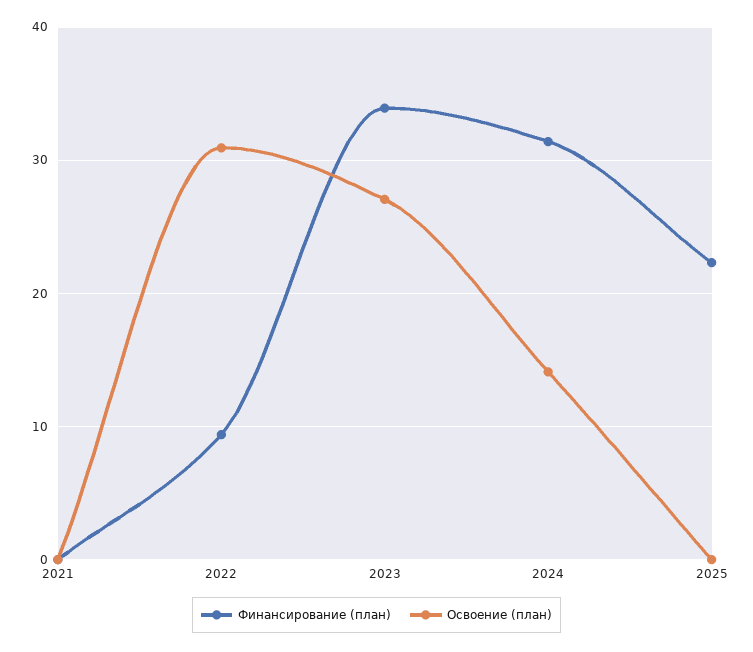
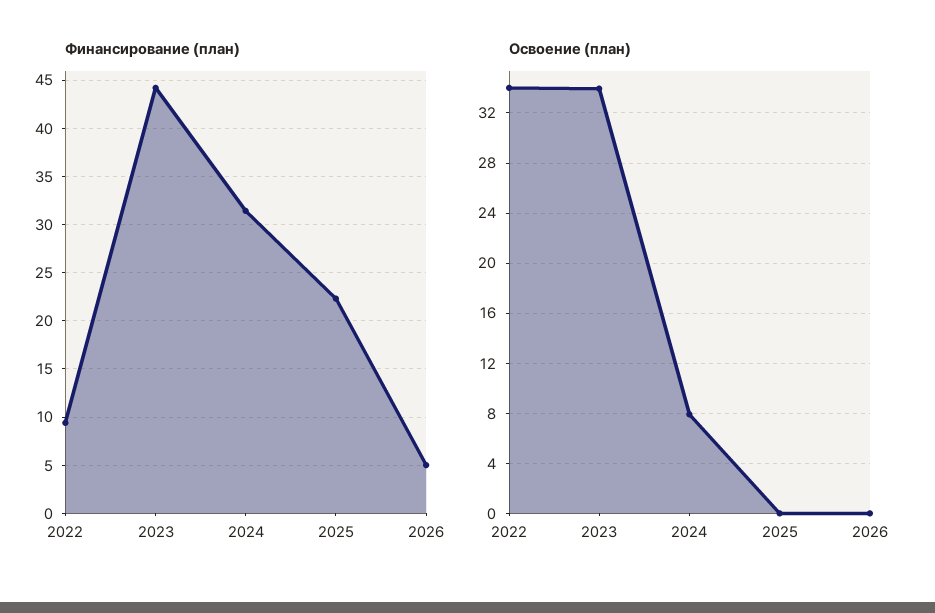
Финансирование (план), 2021: 0 -> none
Освоение (план), 2021: 0 -> none
Освоение (план), 2022: 31 -> 34
Финансирование (план), 2023: 34 -> 44
Освоение (план), 2023: 27 -> 34
Освоение (план), 2024: 14 -> 8
Финансирование (план), 2026: none -> 5
Освоение (план), 2026: none -> 0

